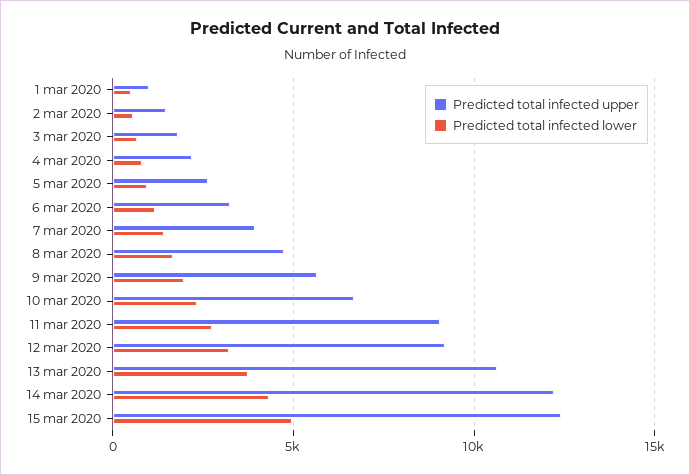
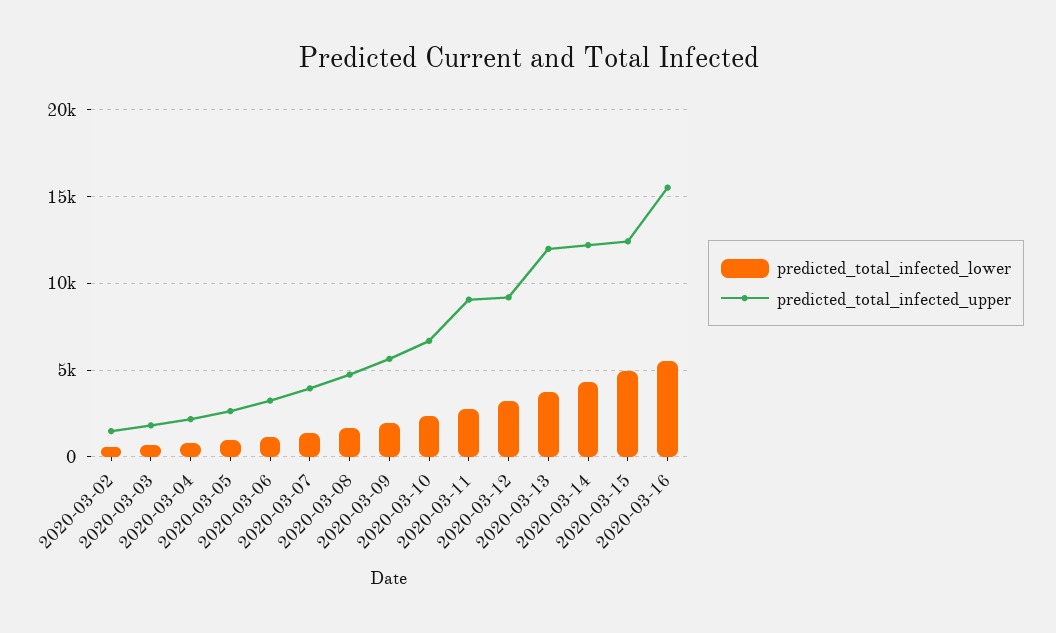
Predicted total infected upper, 1 mar 2020: 1000 -> none
Predicted total infected lower, 1 mar 2020: 500 -> none
Predicted total infected upper, 13 mar 2020: 10500 -> 12000
Predicted total infected lower, 2020-03-16: none -> 5500
Predicted total infected upper, 2020-03-16: none -> 15500

